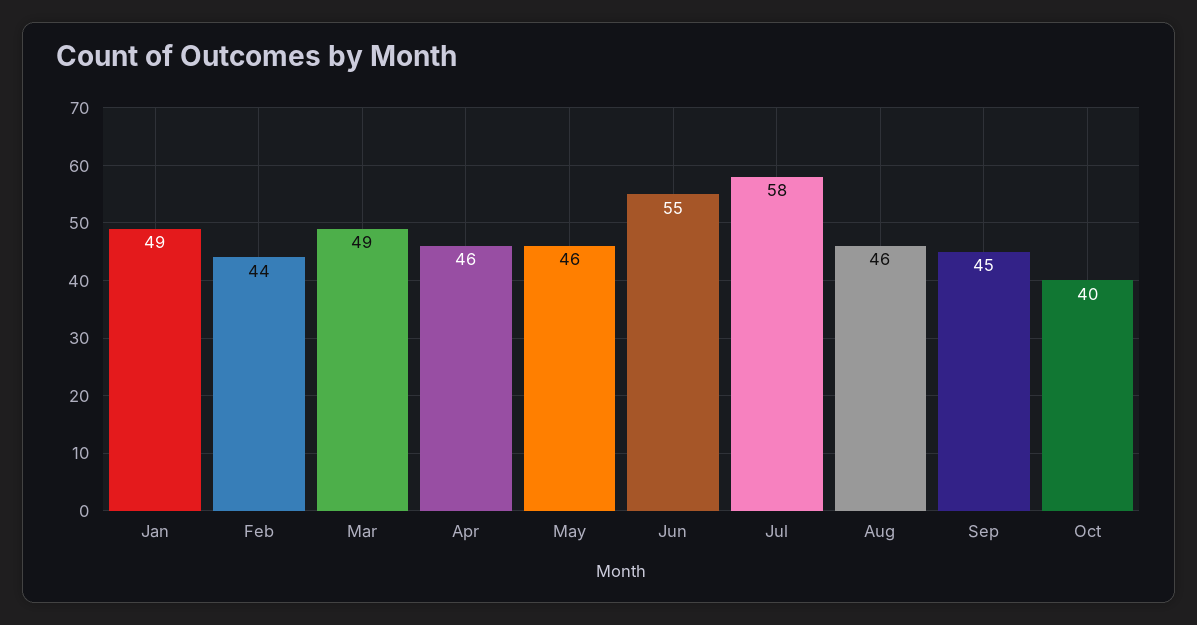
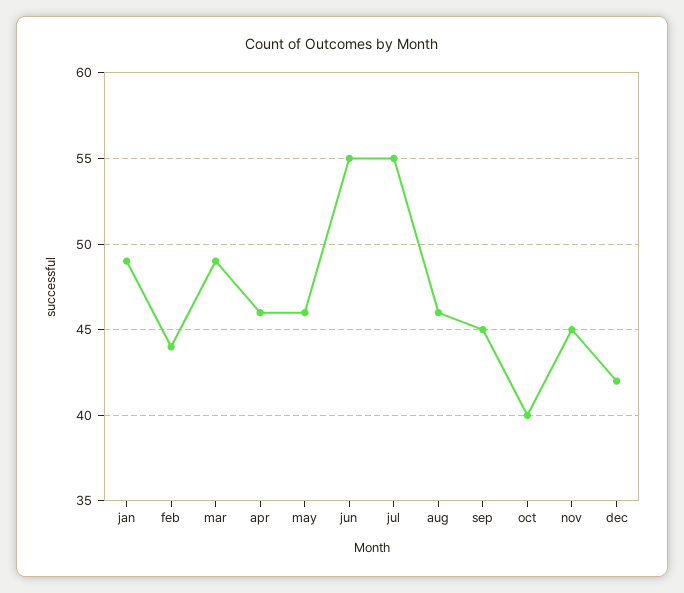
Jul: 58 -> 55
nov: none -> 45
dec: none -> 42

